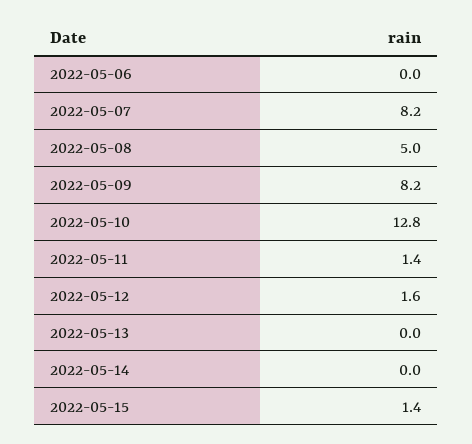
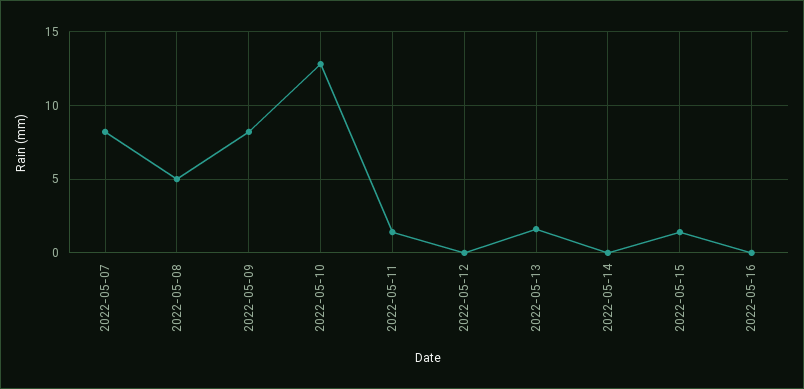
2022-05-06: 0 -> none
2022-05-12: 1.6 -> 0
2022-05-13: 0 -> 1.5
2022-05-16: none -> 0

